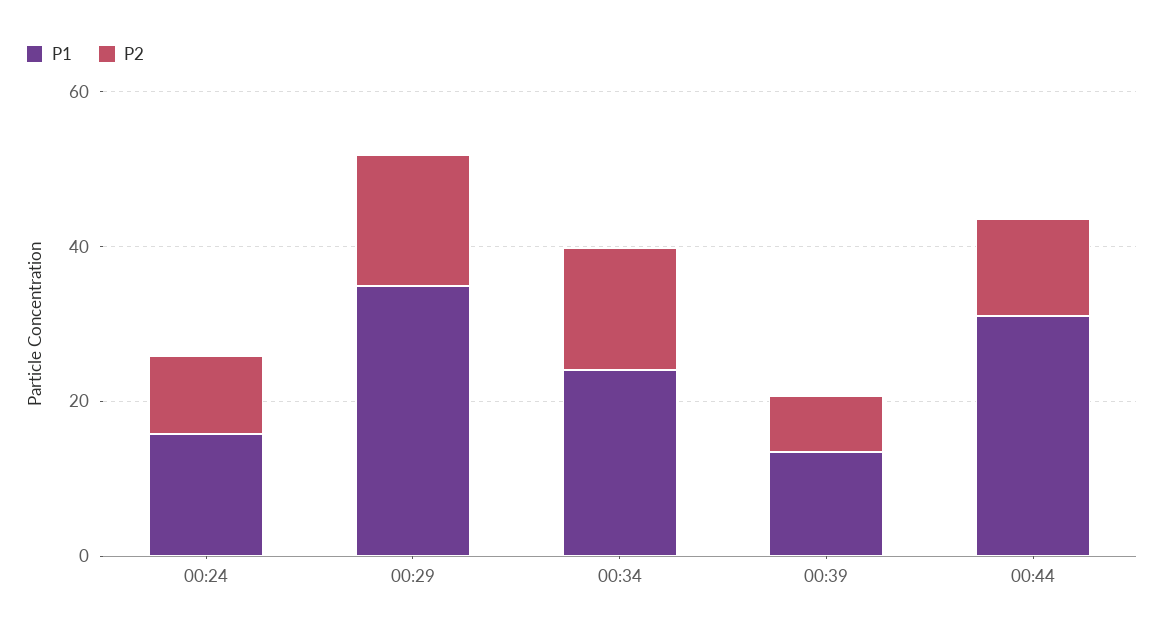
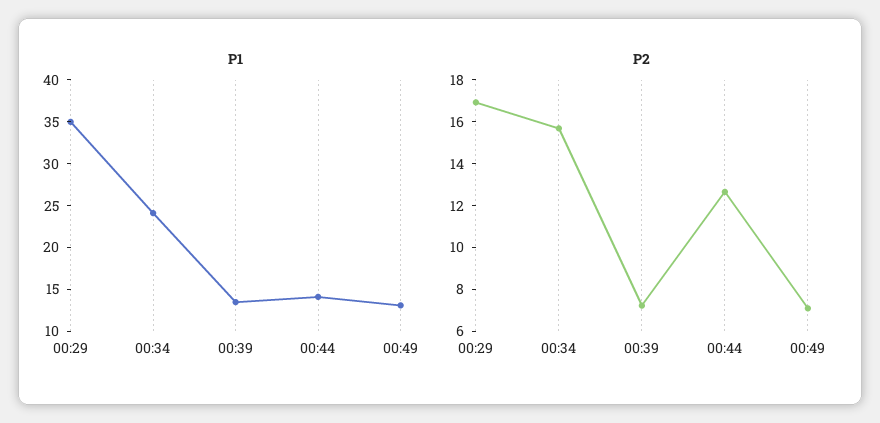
P1, 00:24: 15 -> none
P2, 00:24: 10 -> none
P1, 00:44: 30 -> 14
P1, 00:49: none -> 13
P2, 00:49: none -> 7

